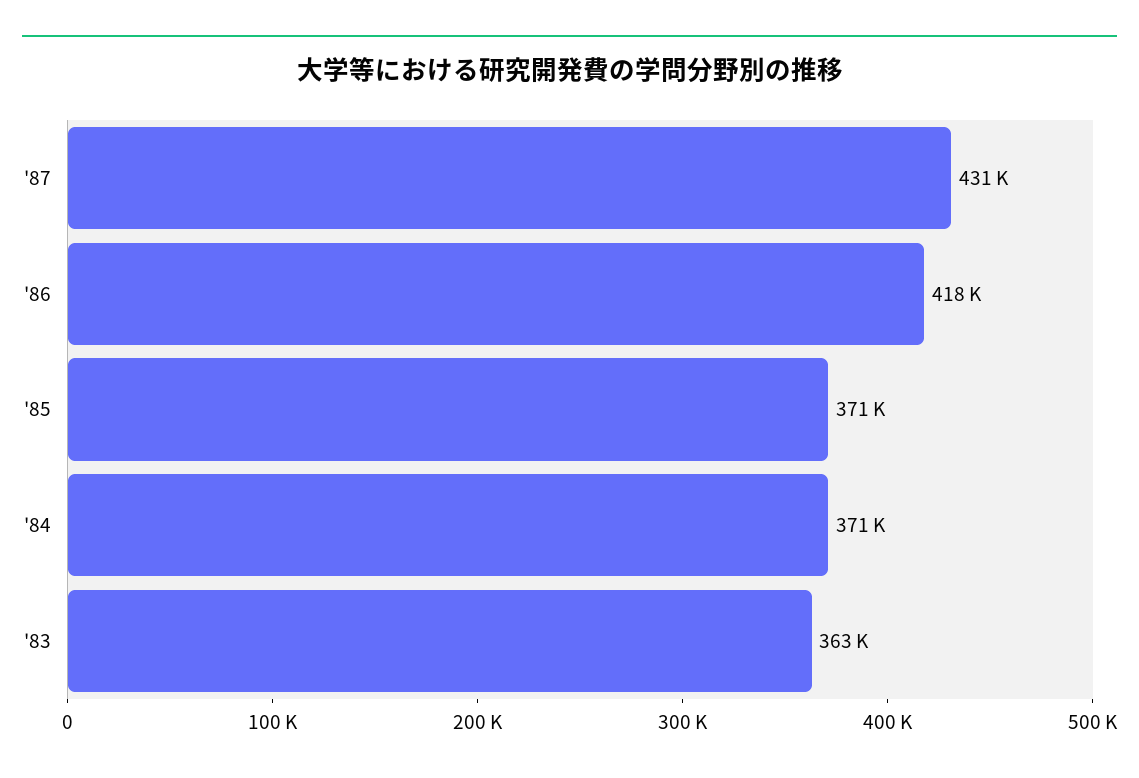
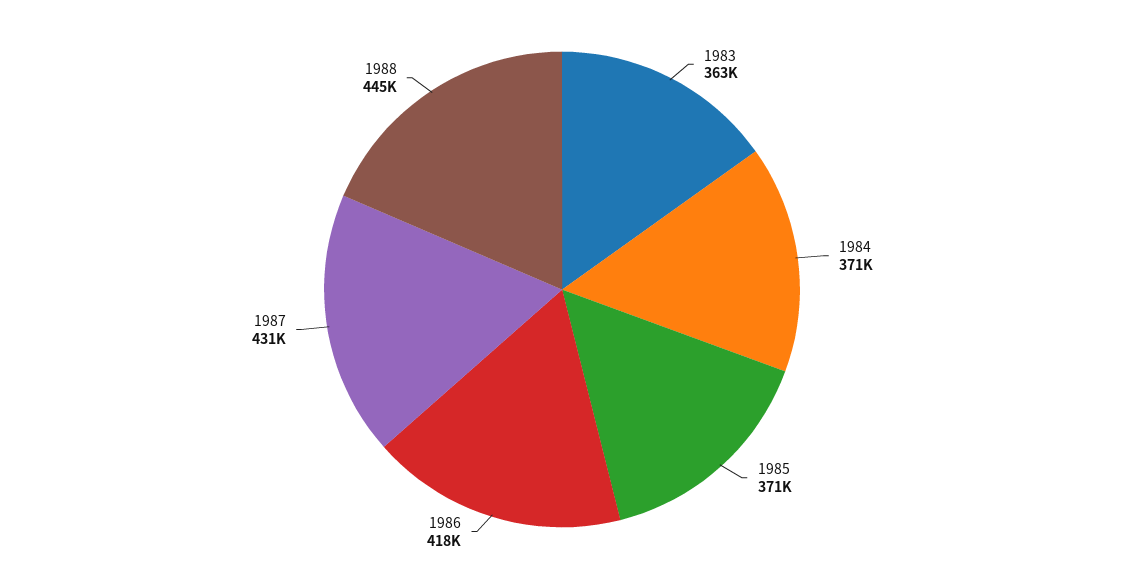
1988: none -> 445000

